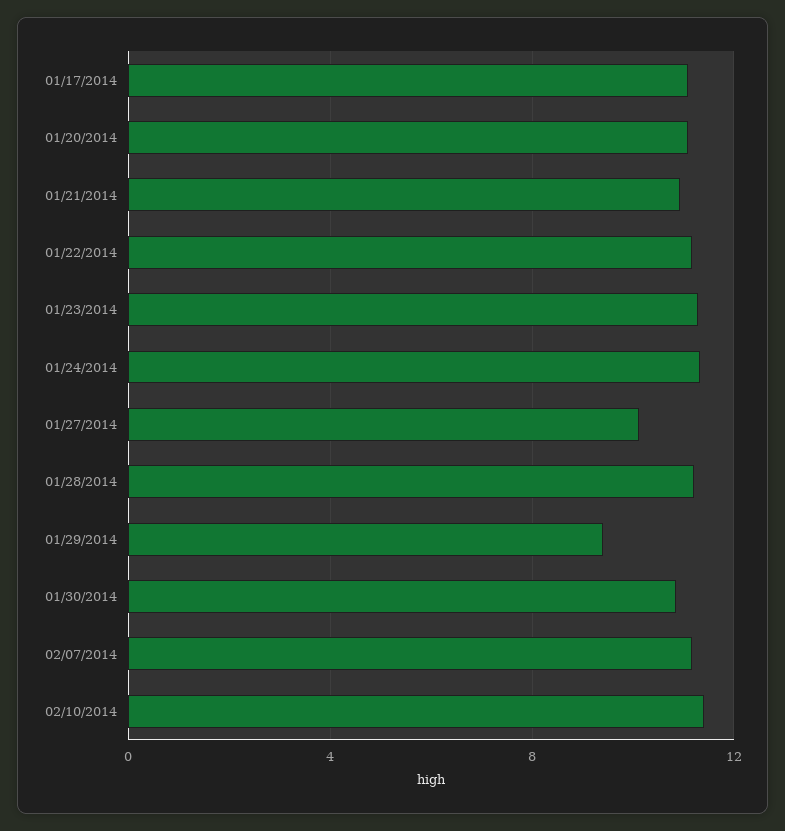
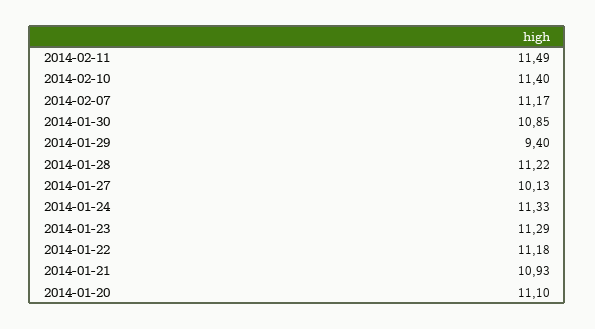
01/17/2014: 11 -> none
2014-02-11: none -> 11.49

